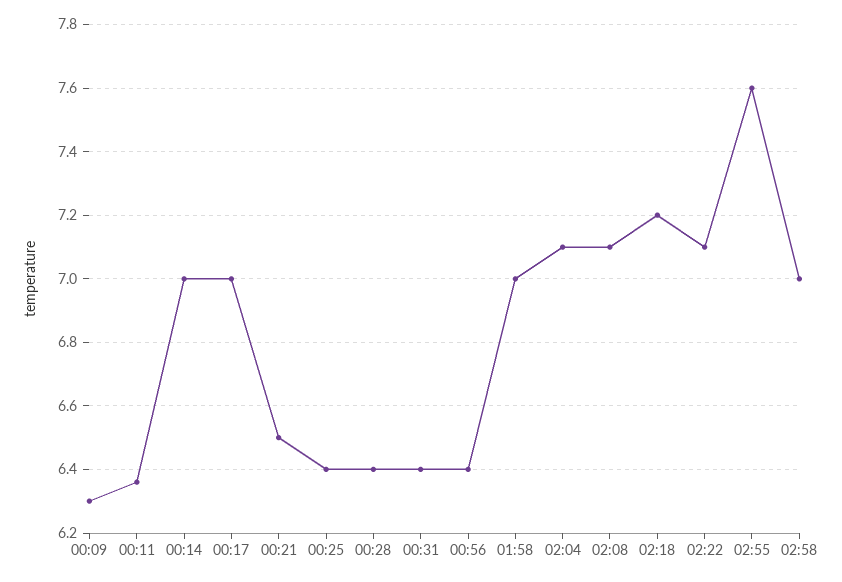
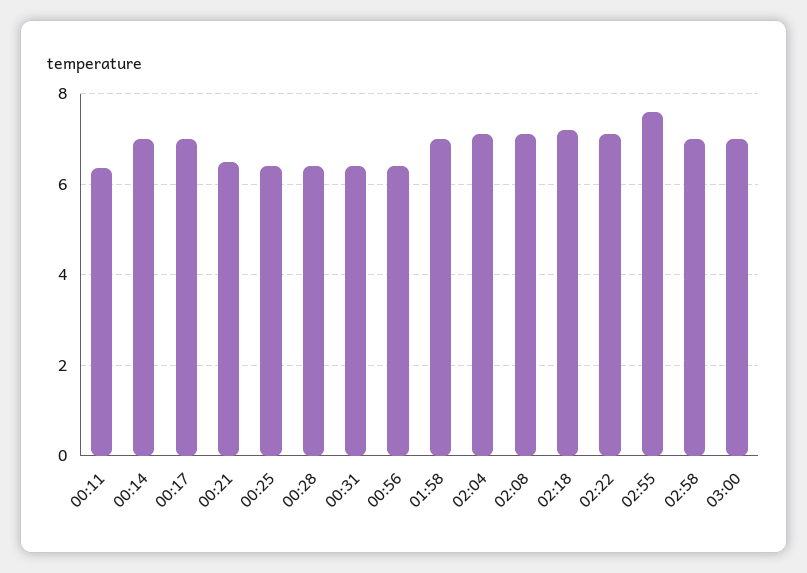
00:09: 6.3 -> none
03:00: none -> 7

